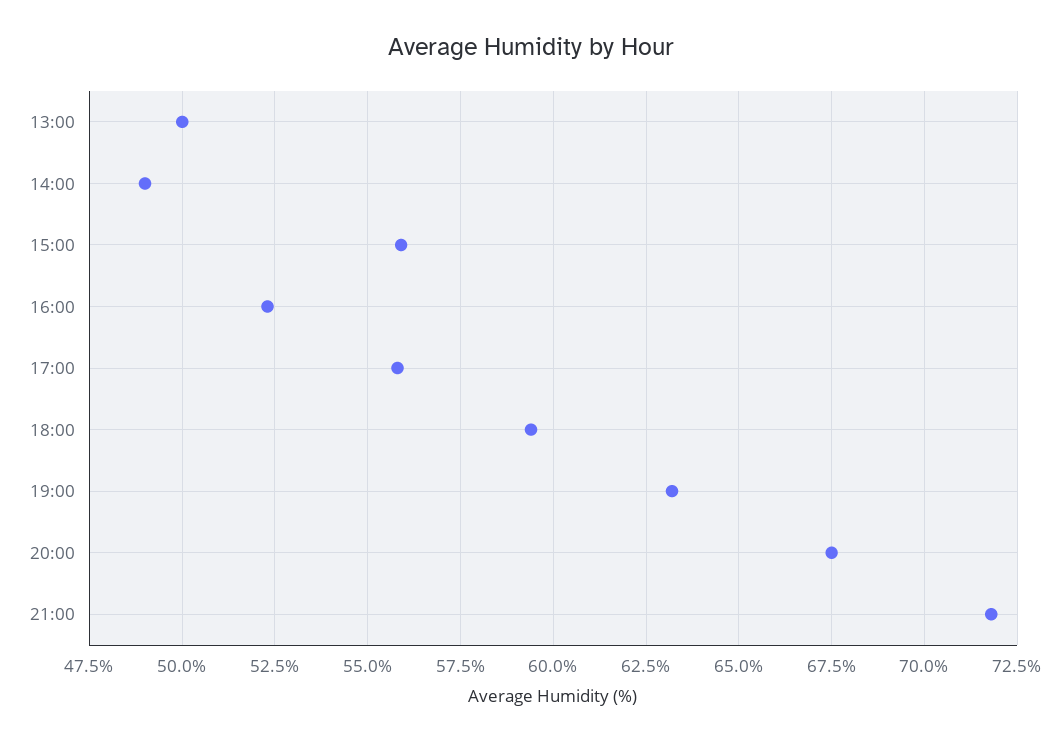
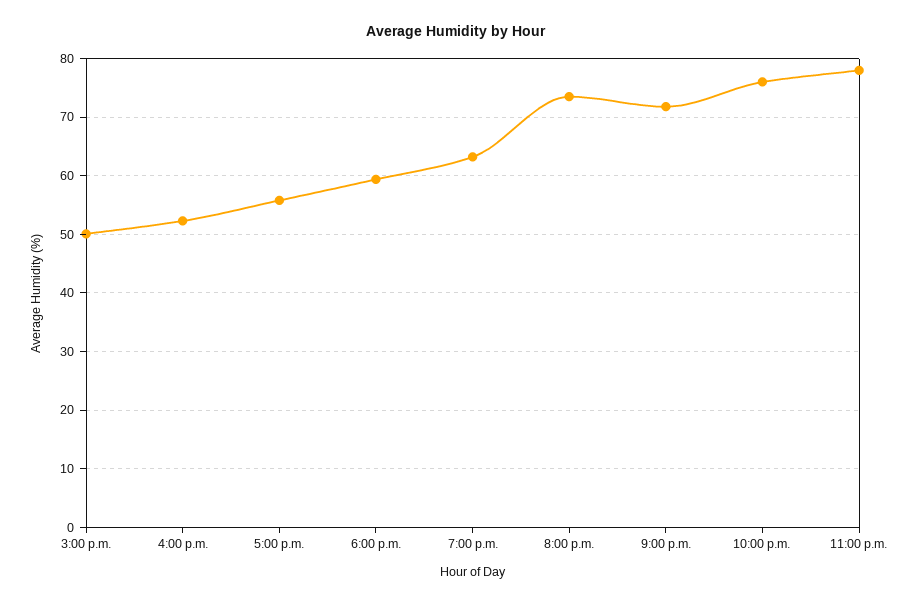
13:00: 50 -> none
14:00: 49 -> none
15:00: 56 -> 50
20:00: 67.5 -> 74
10:00 p.m.: none -> 76
11:00 p.m.: none -> 78

